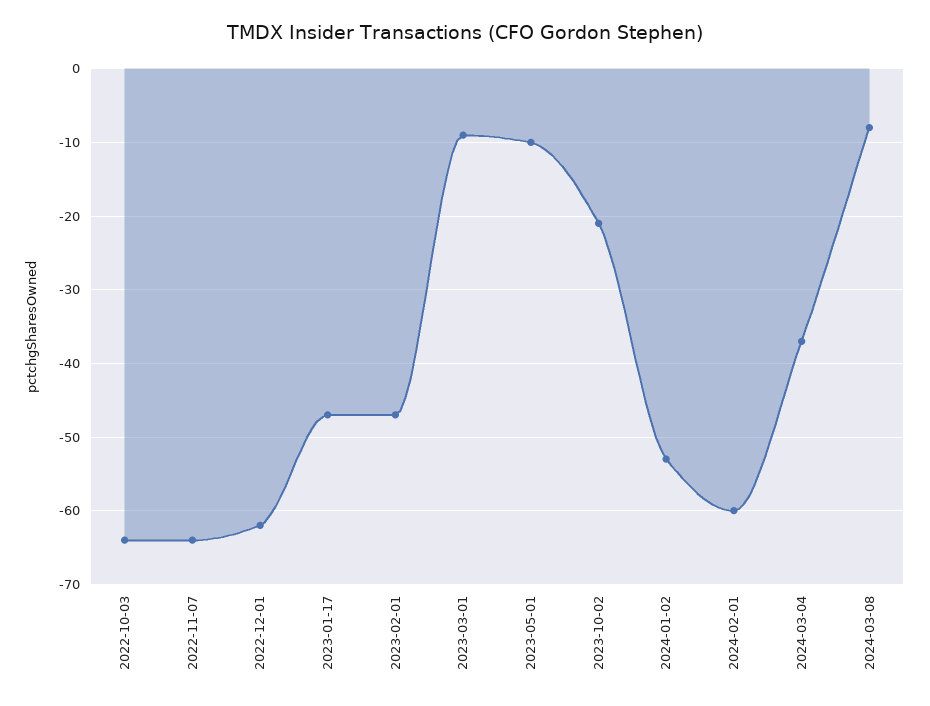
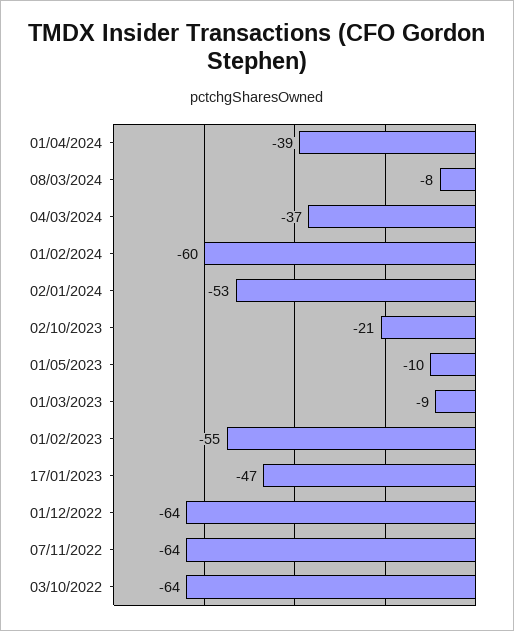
2022-12-01: -62 -> -64
2023-02-01: -47 -> -55
01/04/2024: none -> -39

